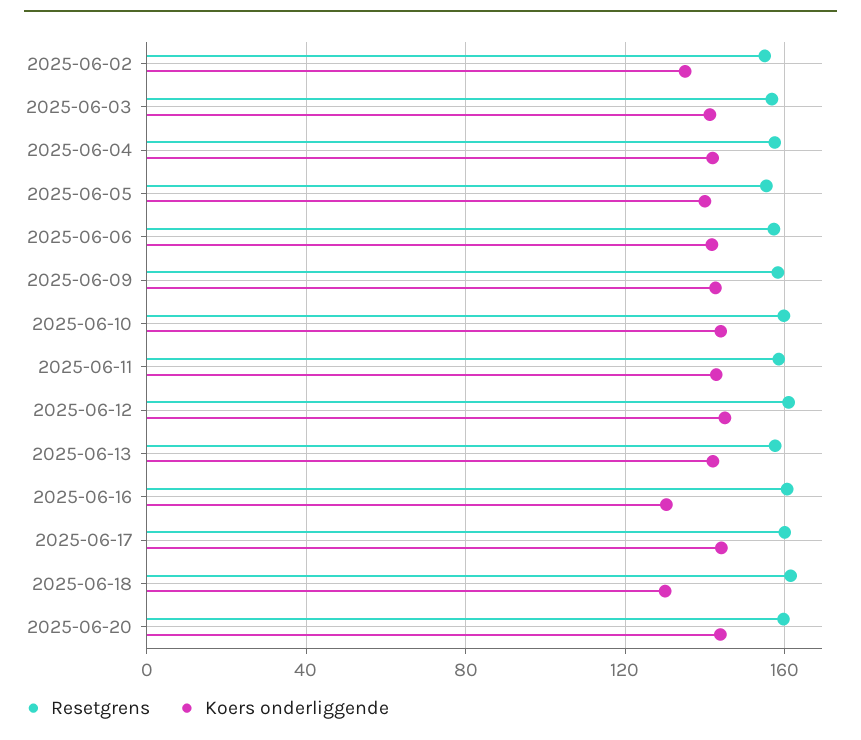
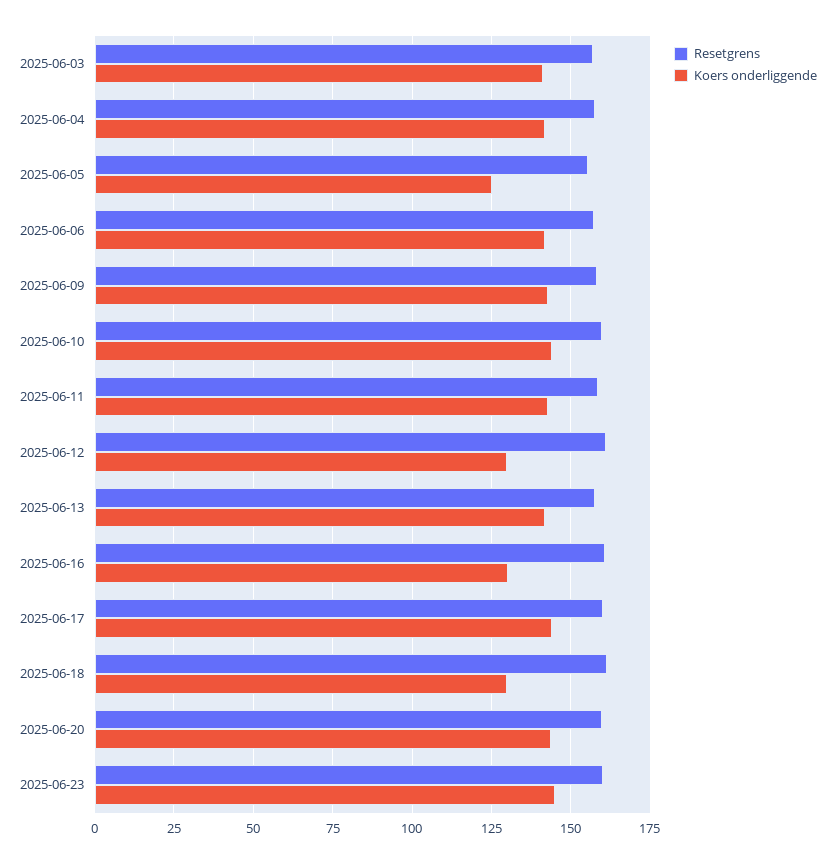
Resetgrens, 2025-06-02: 155 -> none
Koers onderliggende, 2025-06-02: 135 -> none
Koers onderliggende, 2025-06-05: 140 -> 125
Koers onderliggende, 2025-06-12: 145 -> 130
Resetgrens, 2025-06-23: none -> 160
Koers onderliggende, 2025-06-23: none -> 145

